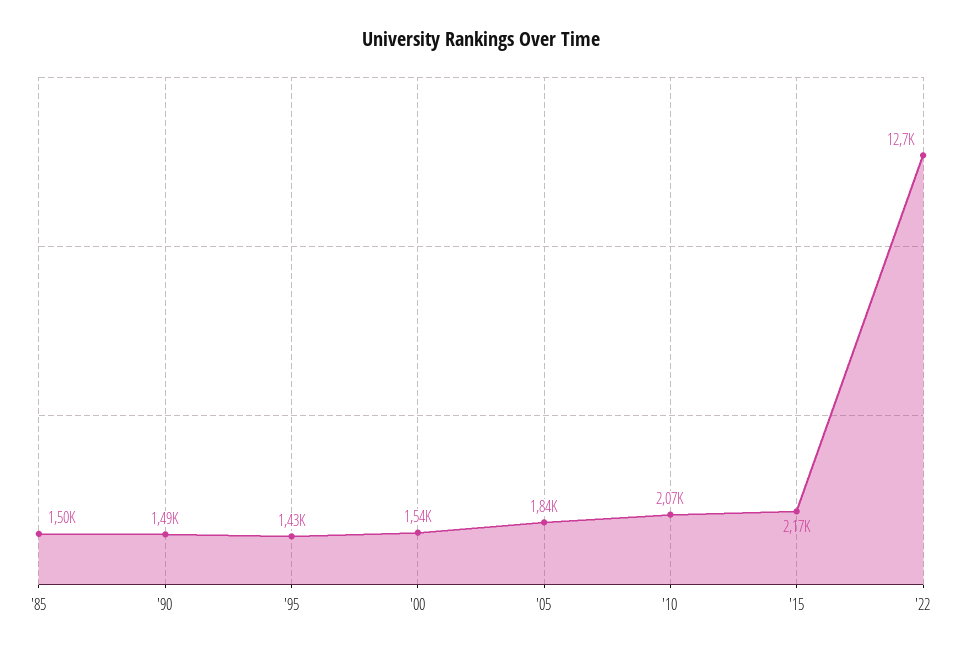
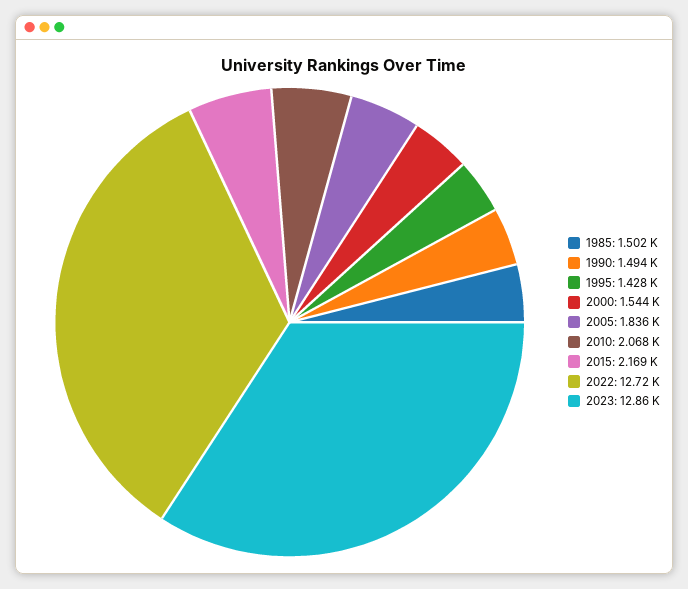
2023: none -> 12860

